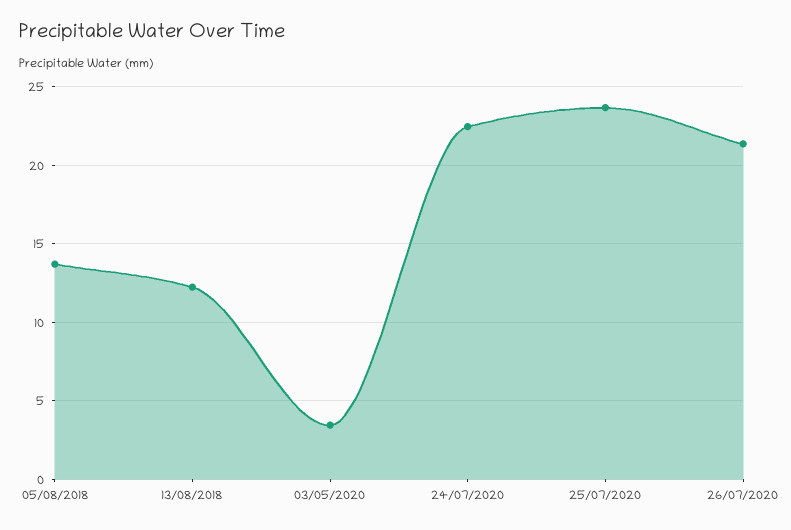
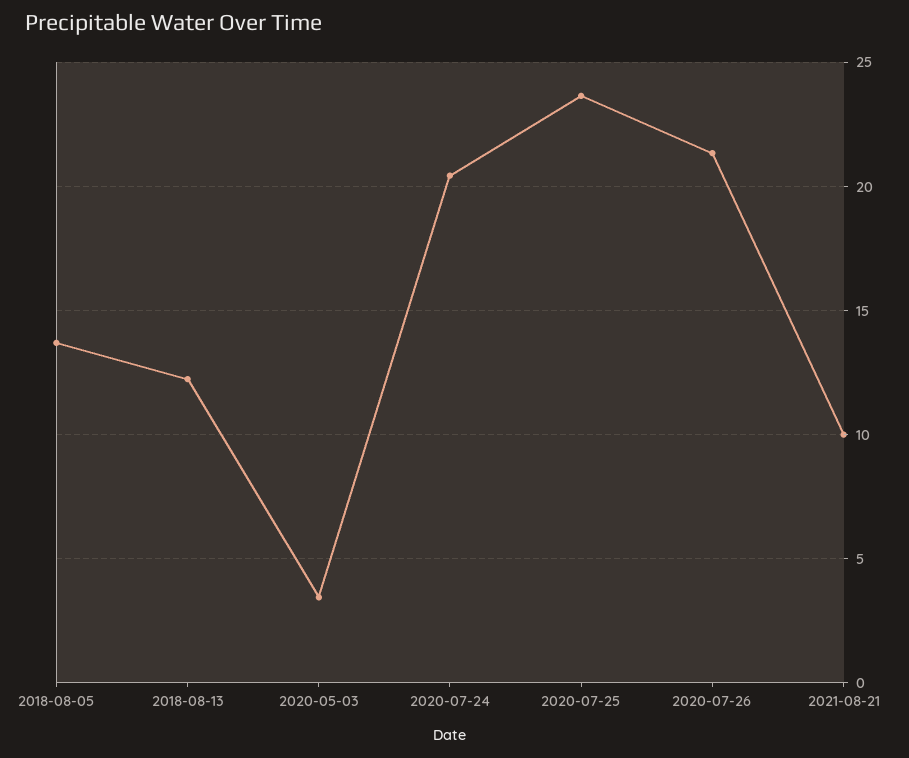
24/07/2020: 22.5 -> 20.5
2021-08-21: none -> 10

